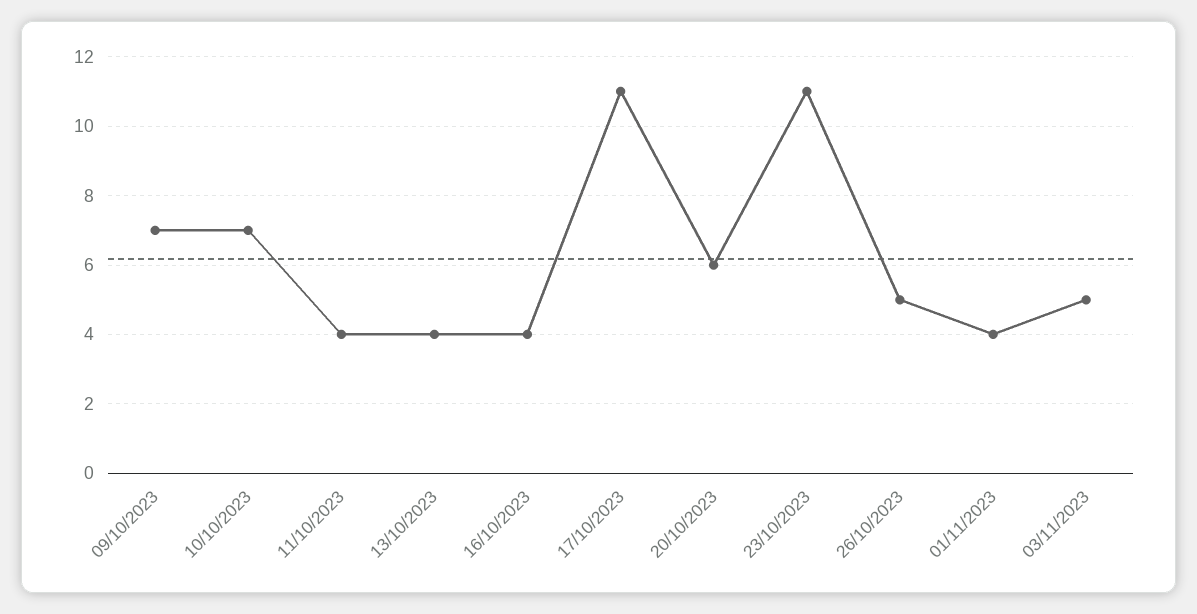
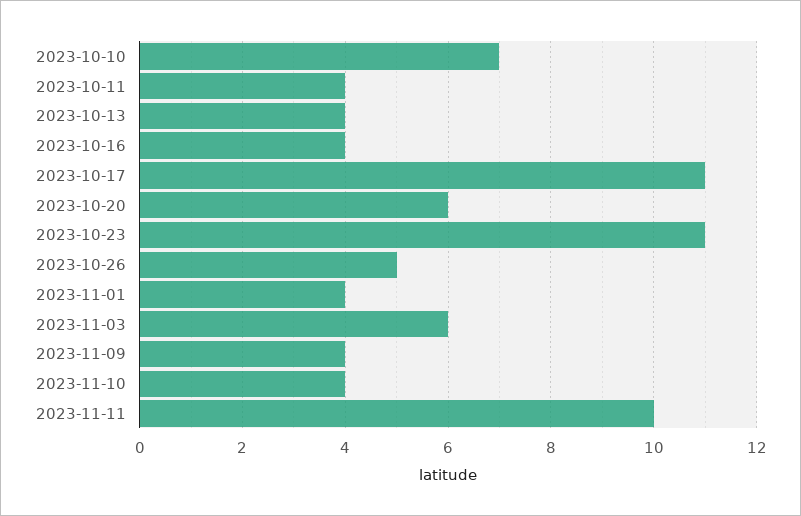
09/10/2023: 7 -> none
03/11/2023: 5 -> 6
2023-11-09: none -> 4
2023-11-10: none -> 4
2023-11-11: none -> 10

